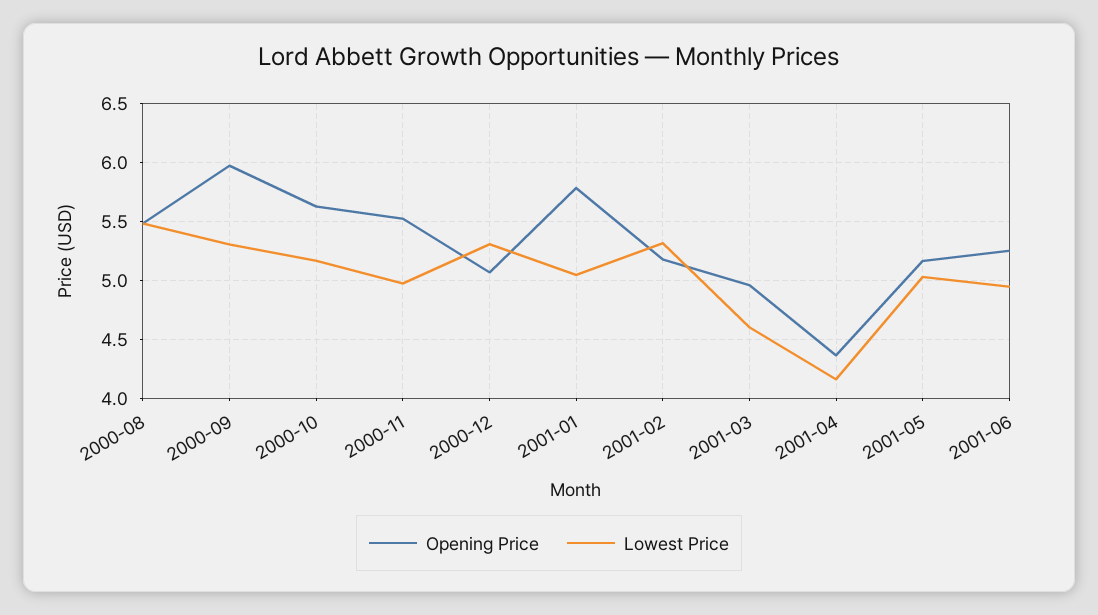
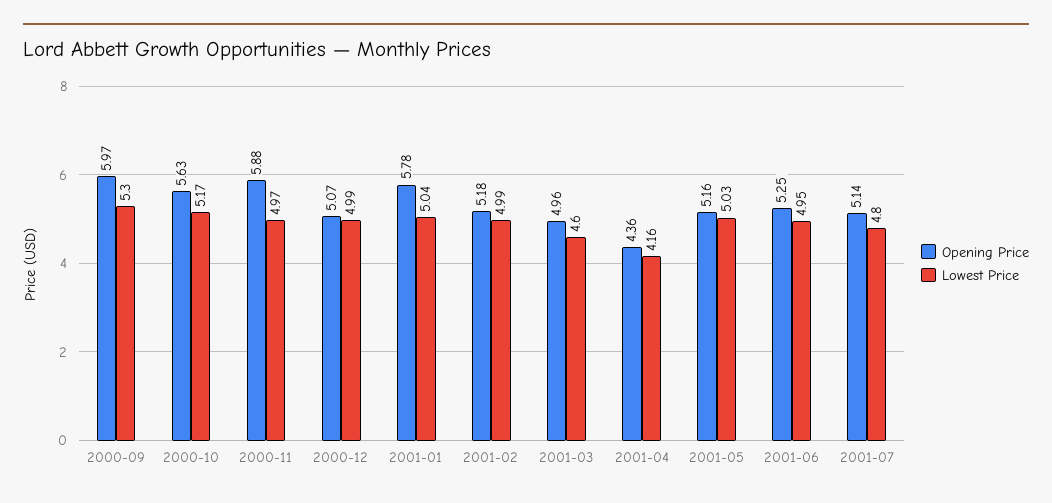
Opening Price, 2000-08: 5.5 -> none
Lowest Price, 2000-08: 5.5 -> none
Opening Price, 2000-11: 5.5 -> 5.88
Lowest Price, 2000-12: 5.3 -> 4.99
Lowest Price, 2001-02: 5.3 -> 4.99
Opening Price, 2001-07: none -> 5.14
Lowest Price, 2001-07: none -> 4.8

